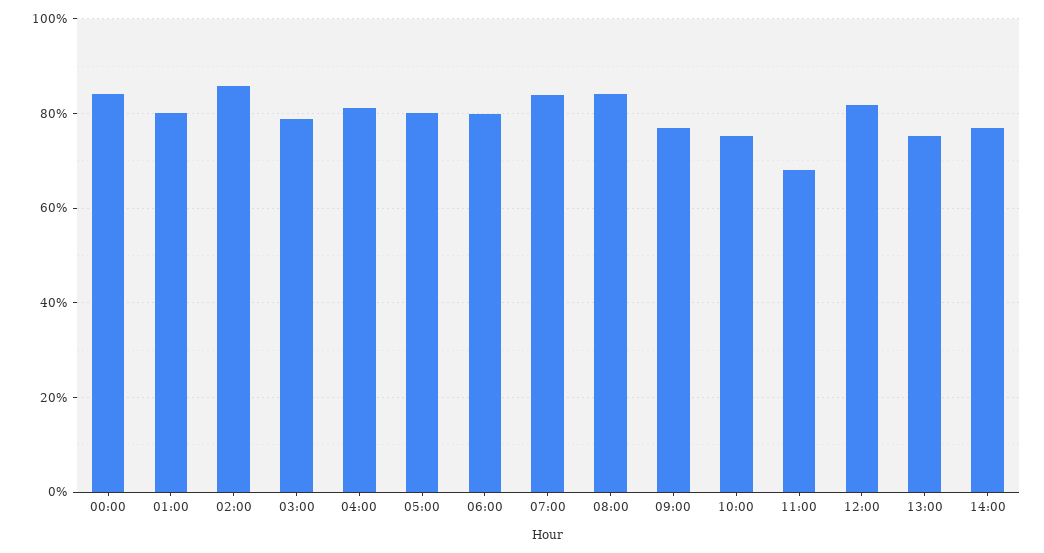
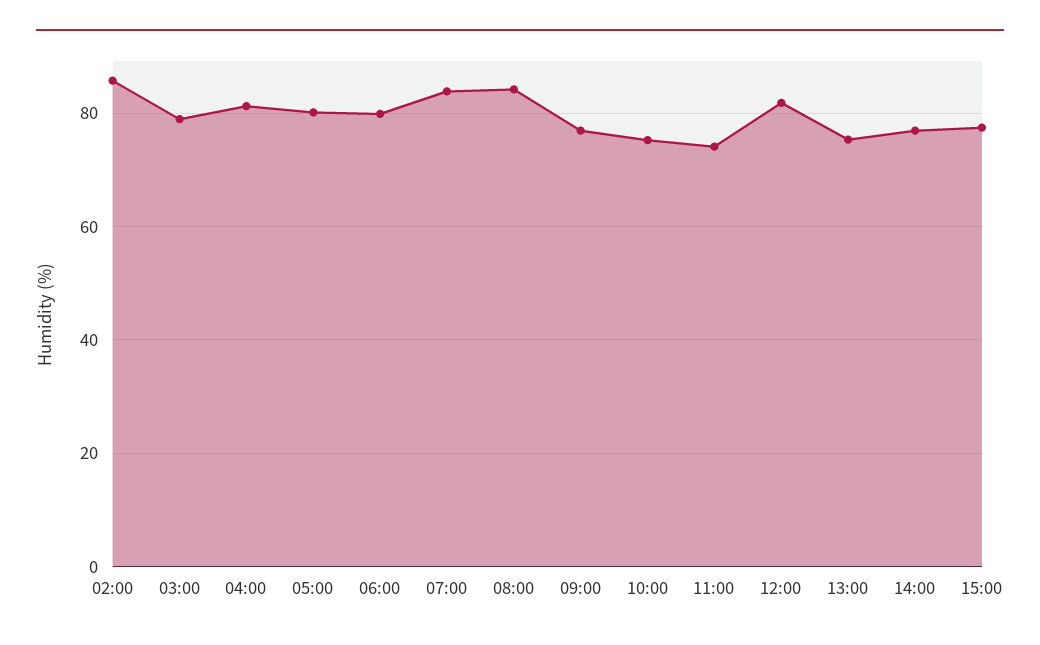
00:00: 84 -> none
01:00: 80 -> none
11:00: 68 -> 74
15:00: none -> 78

